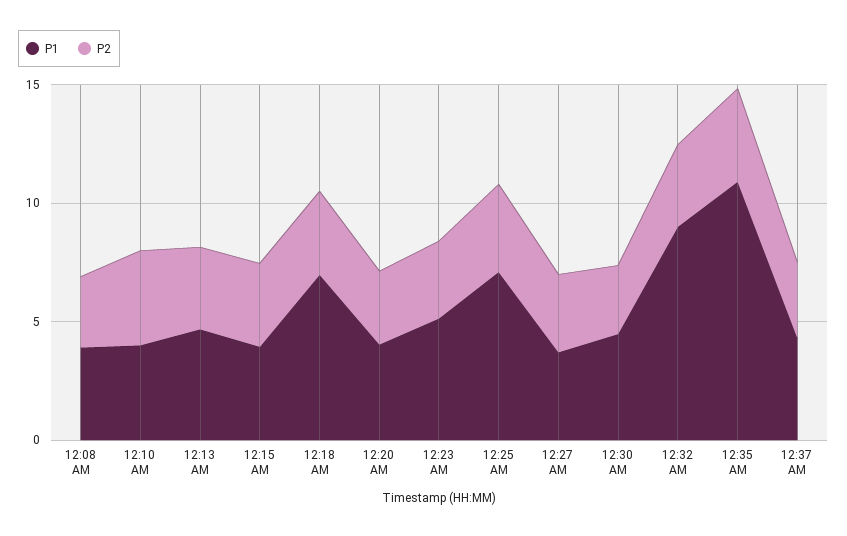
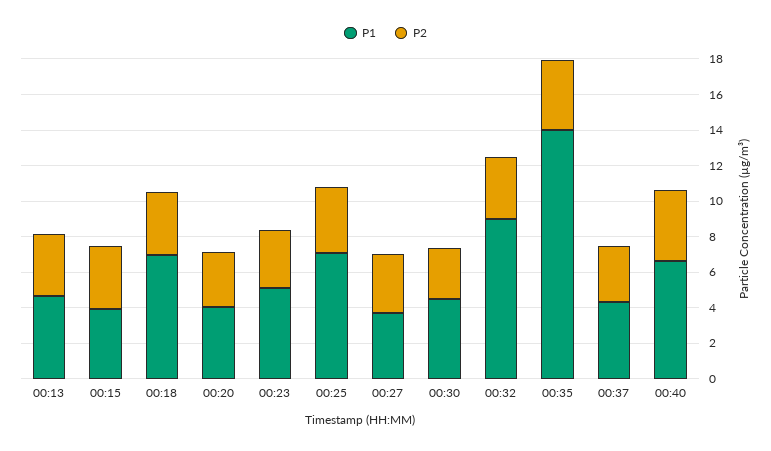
P1, 12:08 AM: 4 -> none
P2, 12:08 AM: 3 -> none
P1, 12:10 AM: 4 -> none
P2, 12:10 AM: 4 -> none
P1, 12:35 AM: 11 -> 14
P1, 00:40: none -> 6.5
P2, 00:40: none -> 4

